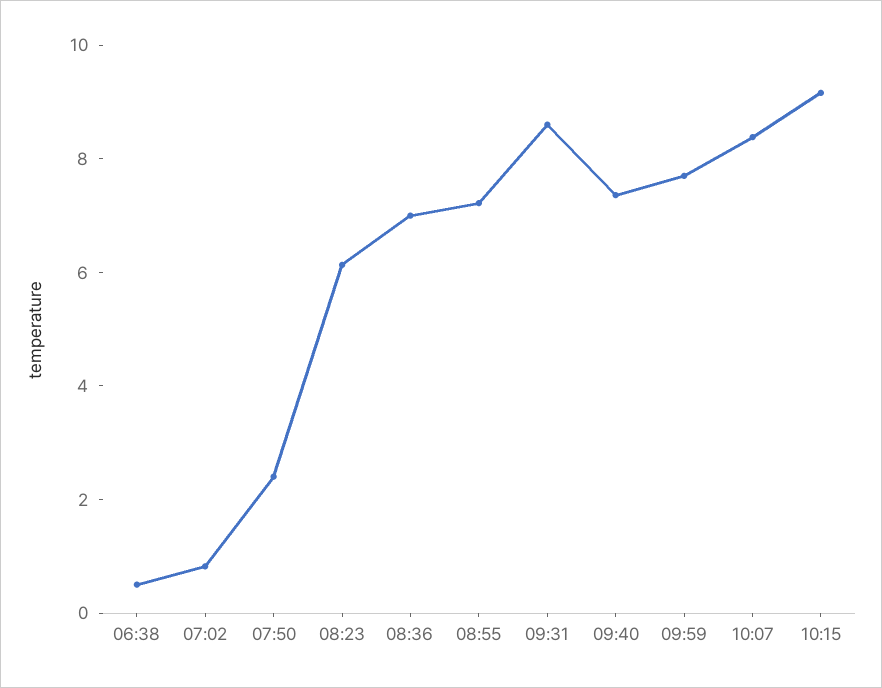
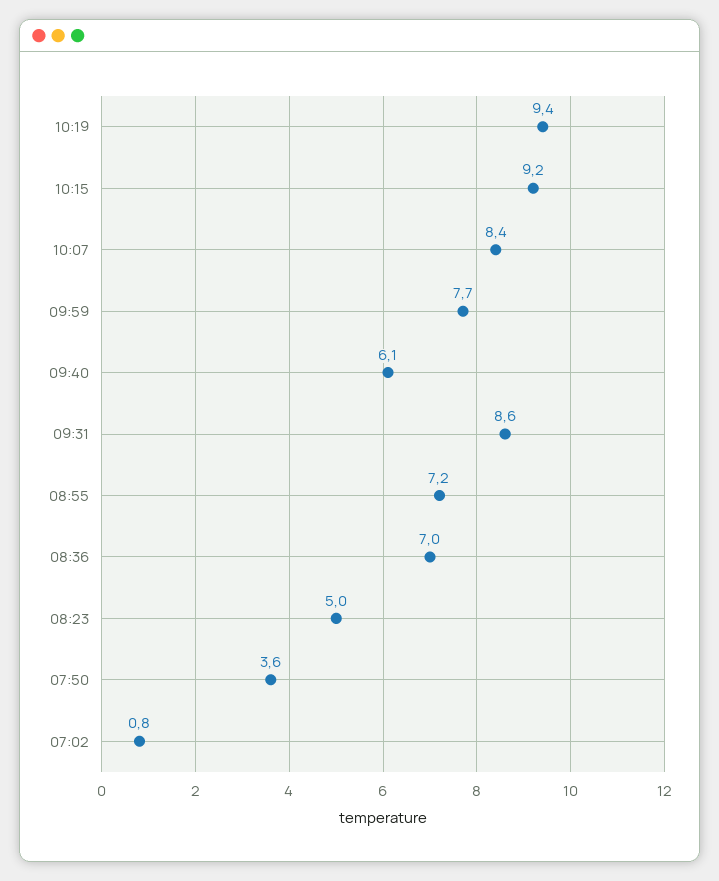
06:38: 0.5 -> none
07:50: 2.5 -> 3.6
08:23: 6 -> 5
09:40: 7.5 -> 6.1
10:19: none -> 9.4

